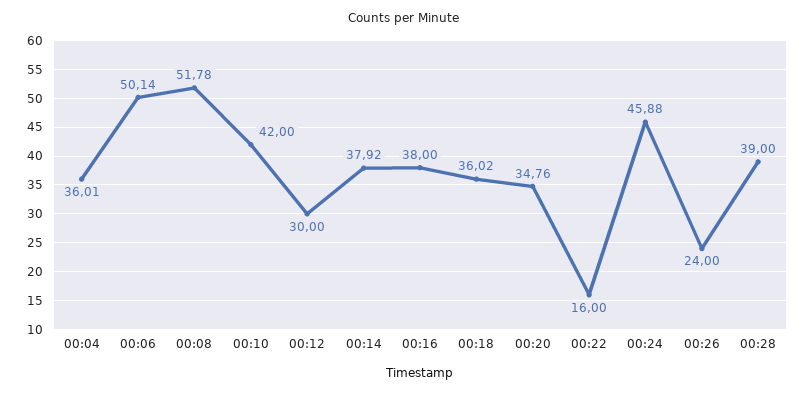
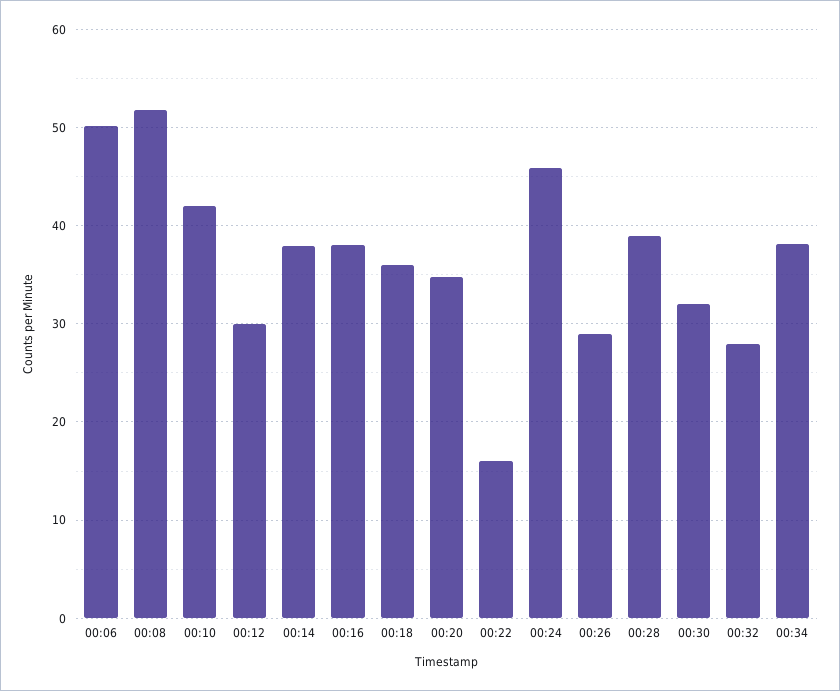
00:04: 36.01 -> none
00:26: 24 -> 29
00:30: none -> 32
00:32: none -> 28
00:34: none -> 38

